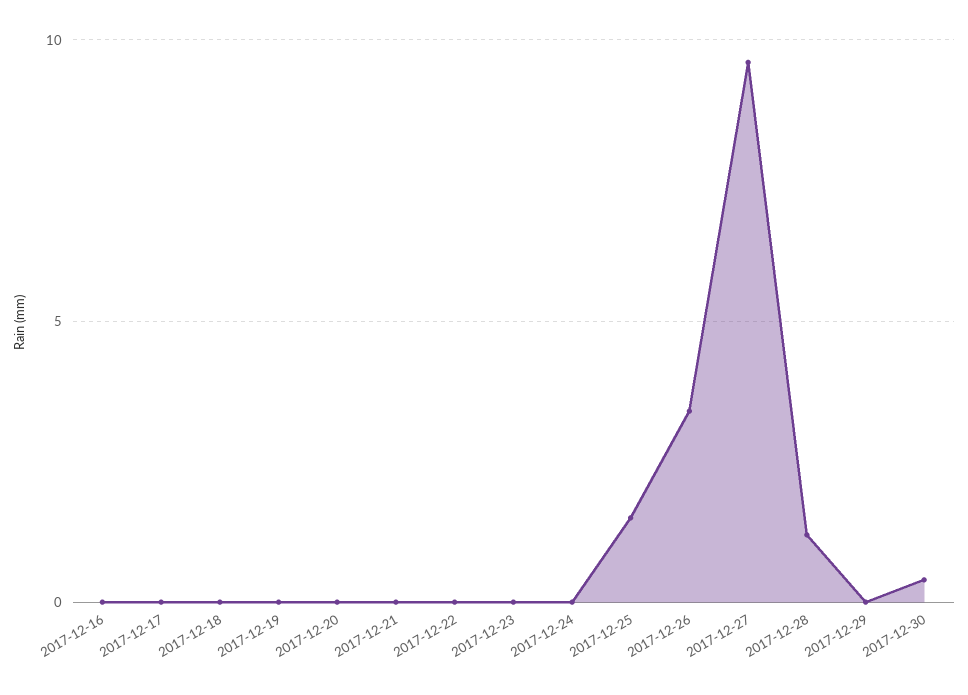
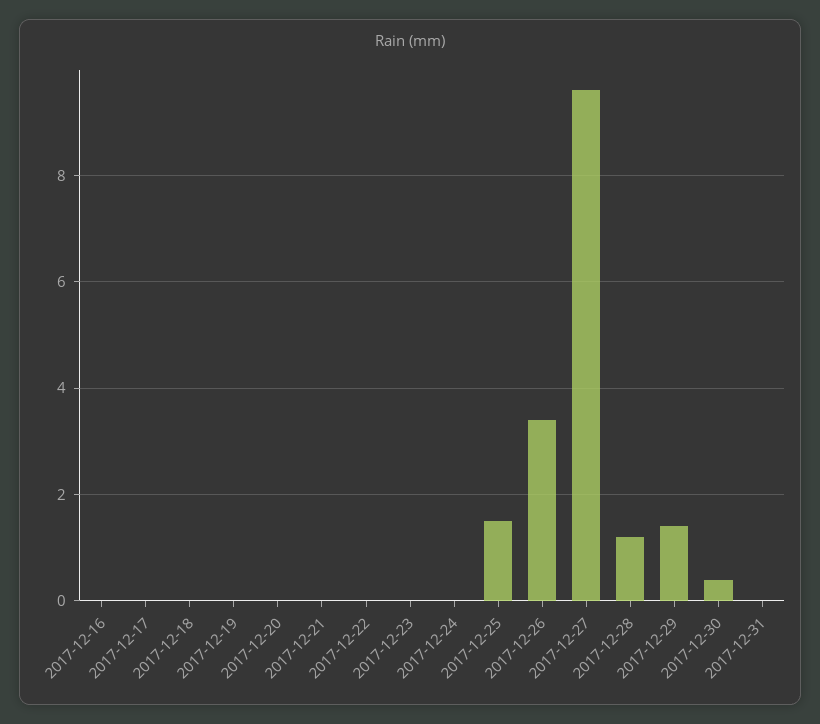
2017-12-29: 0 -> 1.5
2017-12-31: none -> 0

